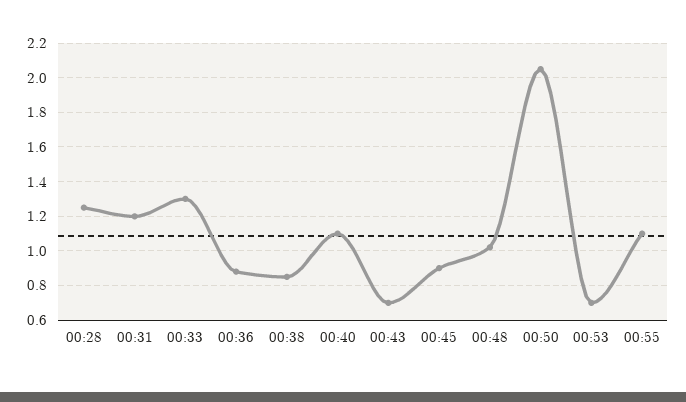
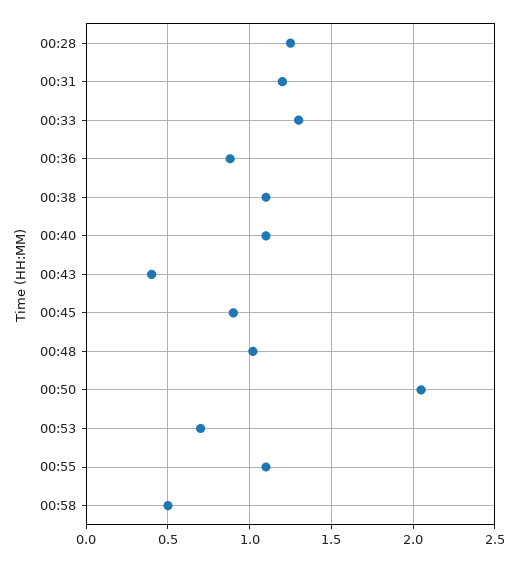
00:38: 0.85 -> 1.1
00:43: 0.7 -> 0.4
00:58: none -> 0.5

